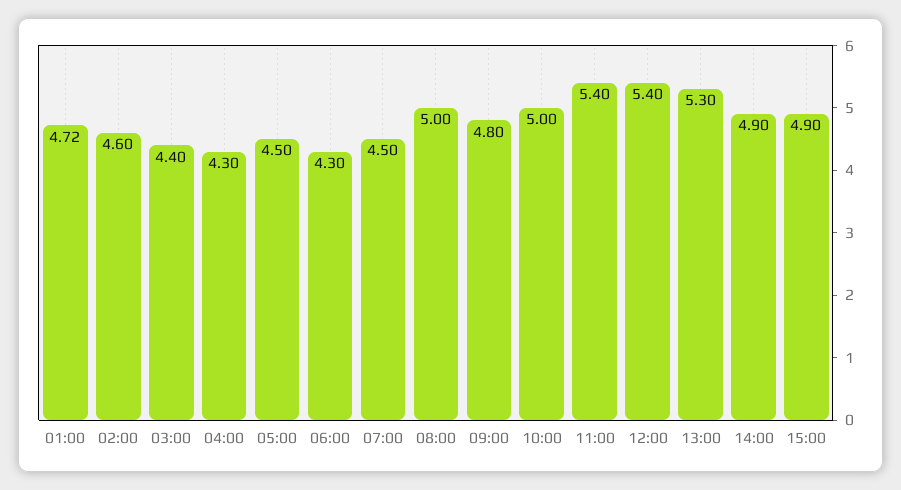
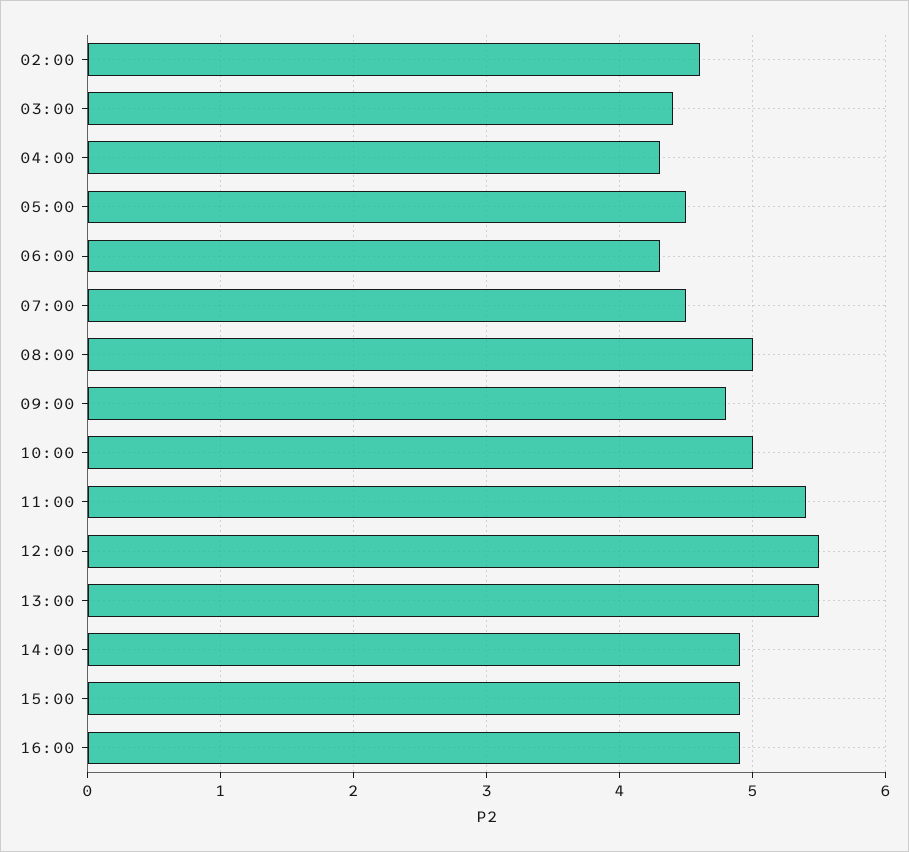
01:00: 4.72 -> none
12:00: 5.4 -> 5.5
13:00: 5.3 -> 5.5
16:00: none -> 4.9

